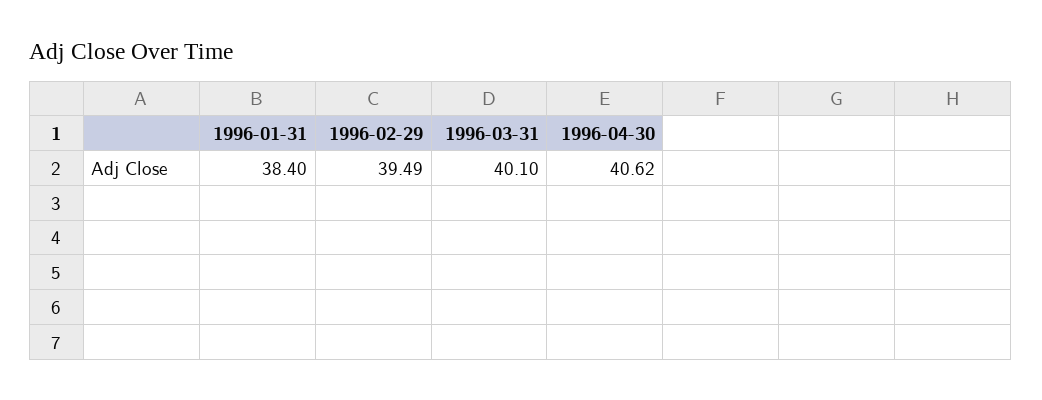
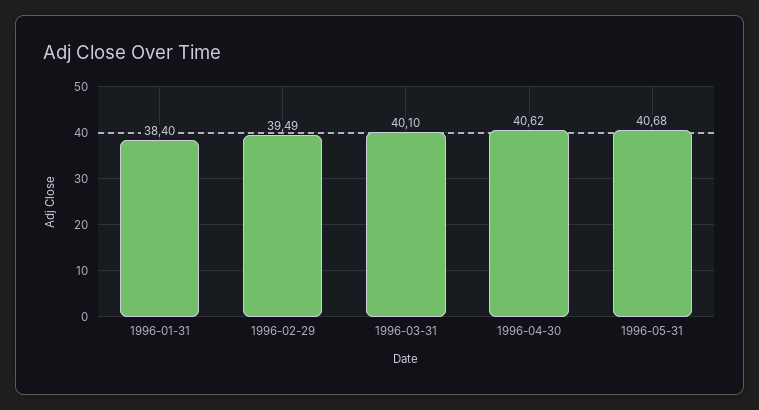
1996-05-31: none -> 40.68

